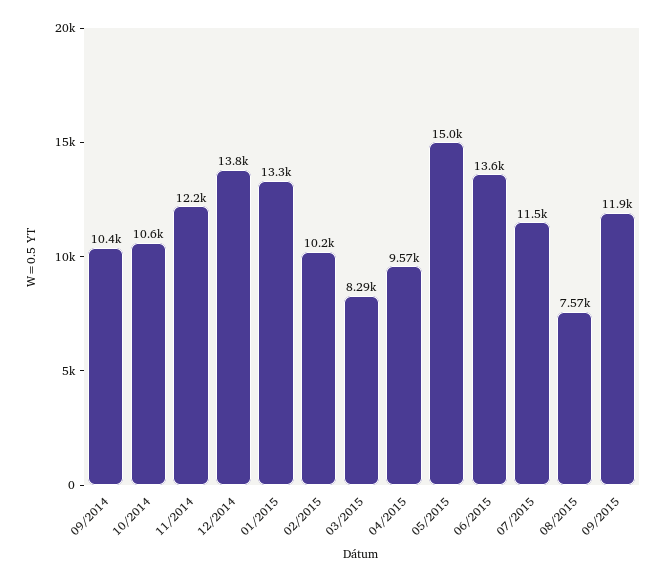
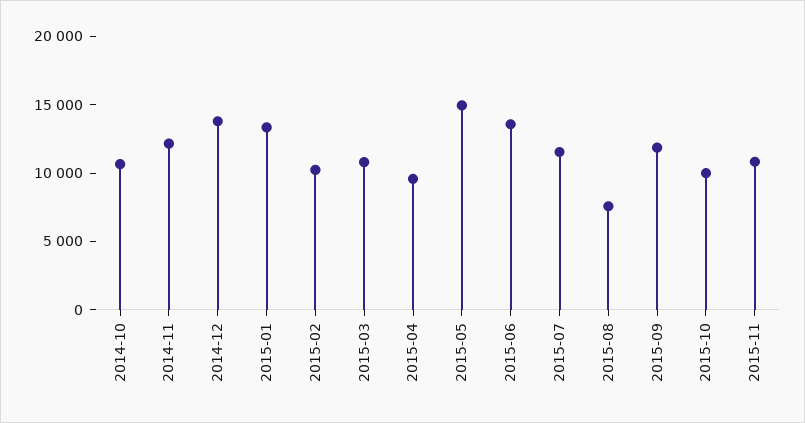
09/2014: 10400 -> none
03/2015: 8290 -> 11000
2015-10: none -> 10000
2015-11: none -> 11000

